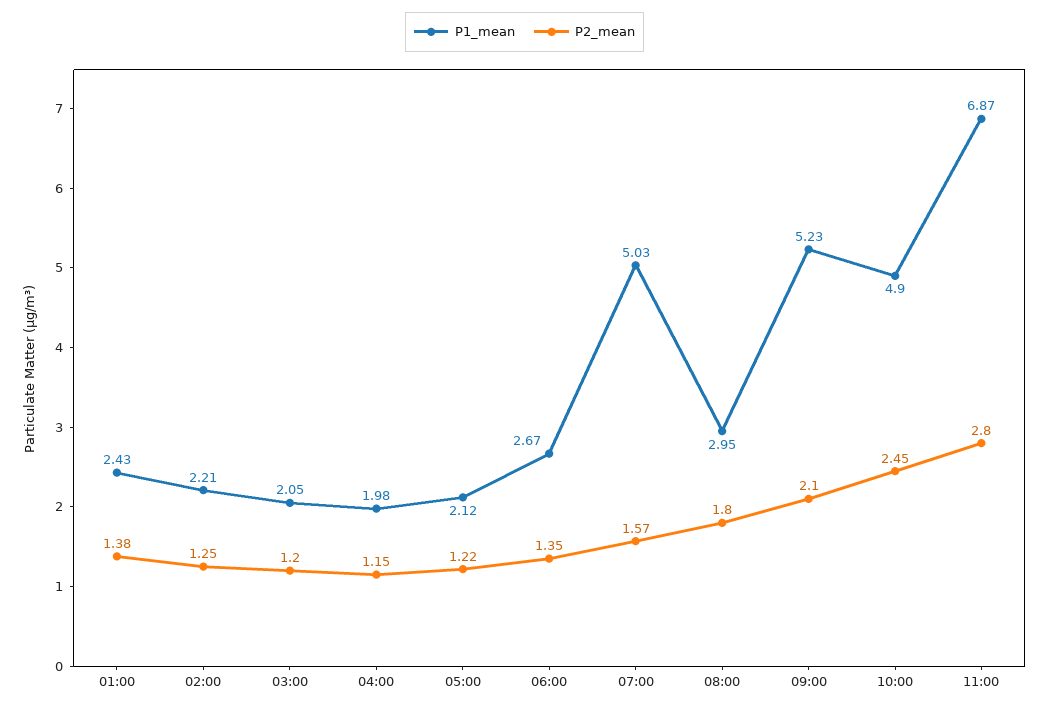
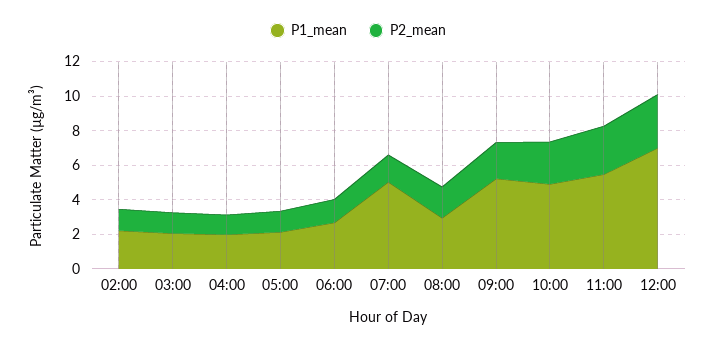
P1_mean, 01:00: 2.43 -> none
P2_mean, 01:00: 1.38 -> none
P1_mean, 11:00: 6.87 -> 5.5
P1_mean, 12:00: none -> 7
P2_mean, 12:00: none -> 3

